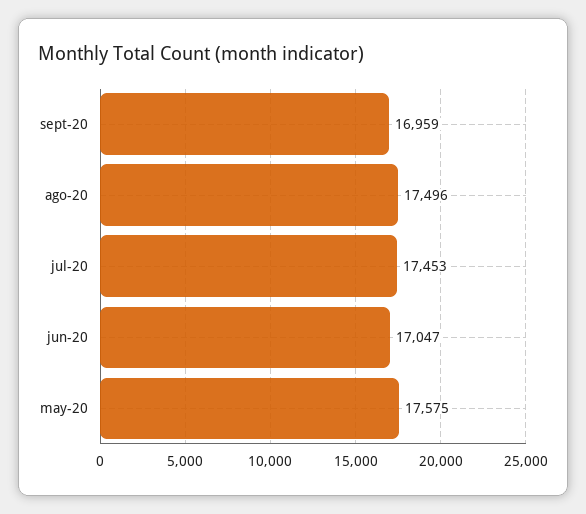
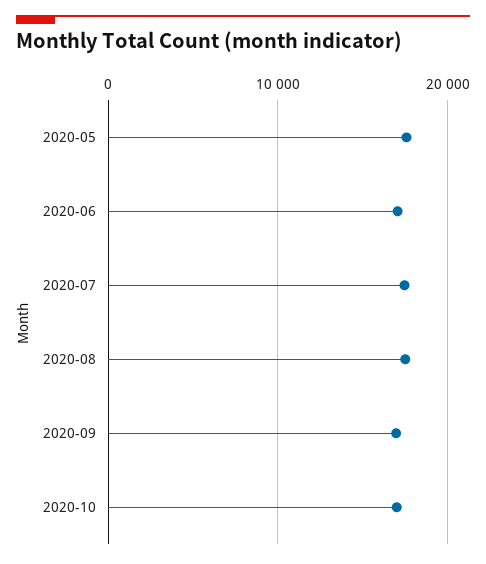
2020-10: none -> 17000

